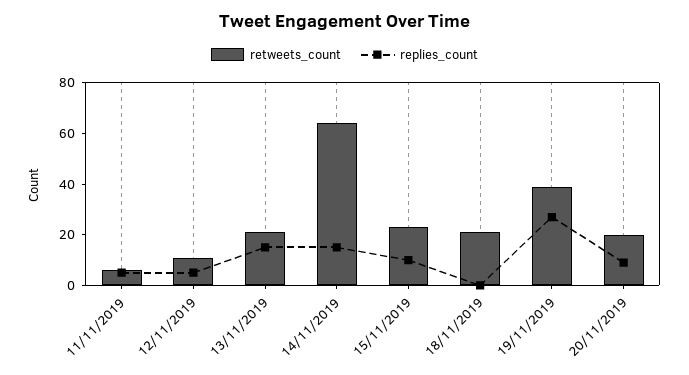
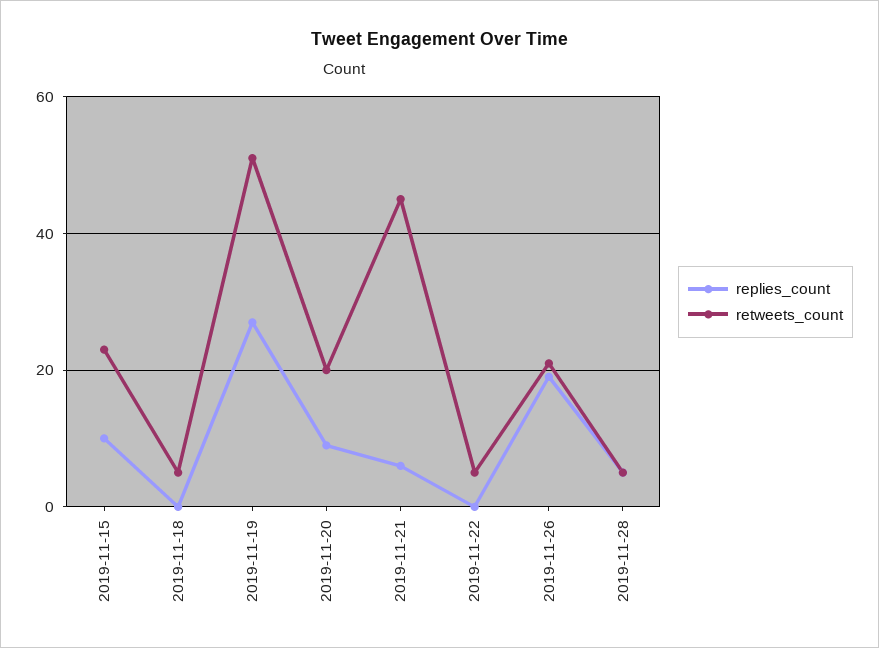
retweets_count, 11/11/2019: 5 -> none
replies_count, 11/11/2019: 5 -> none
retweets_count, 12/11/2019: 10 -> none
replies_count, 12/11/2019: 5 -> none
retweets_count, 13/11/2019: 20 -> none
replies_count, 13/11/2019: 15 -> none
retweets_count, 14/11/2019: 65 -> none
replies_count, 14/11/2019: 15 -> none
retweets_count, 18/11/2019: 20 -> 5
retweets_count, 19/11/2019: 40 -> 50
replies_count, 2019-11-21: none -> 5
retweets_count, 2019-11-21: none -> 45
replies_count, 2019-11-22: none -> 0
retweets_count, 2019-11-22: none -> 5
replies_count, 2019-11-26: none -> 20
retweets_count, 2019-11-26: none -> 20
replies_count, 2019-11-28: none -> 5
retweets_count, 2019-11-28: none -> 5

